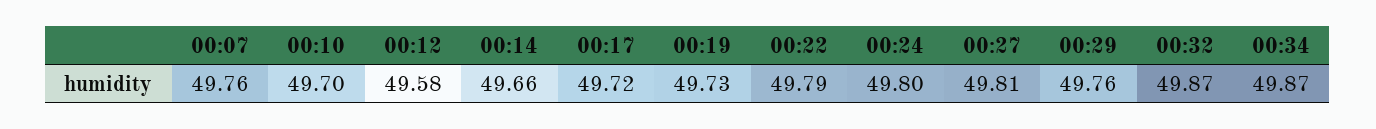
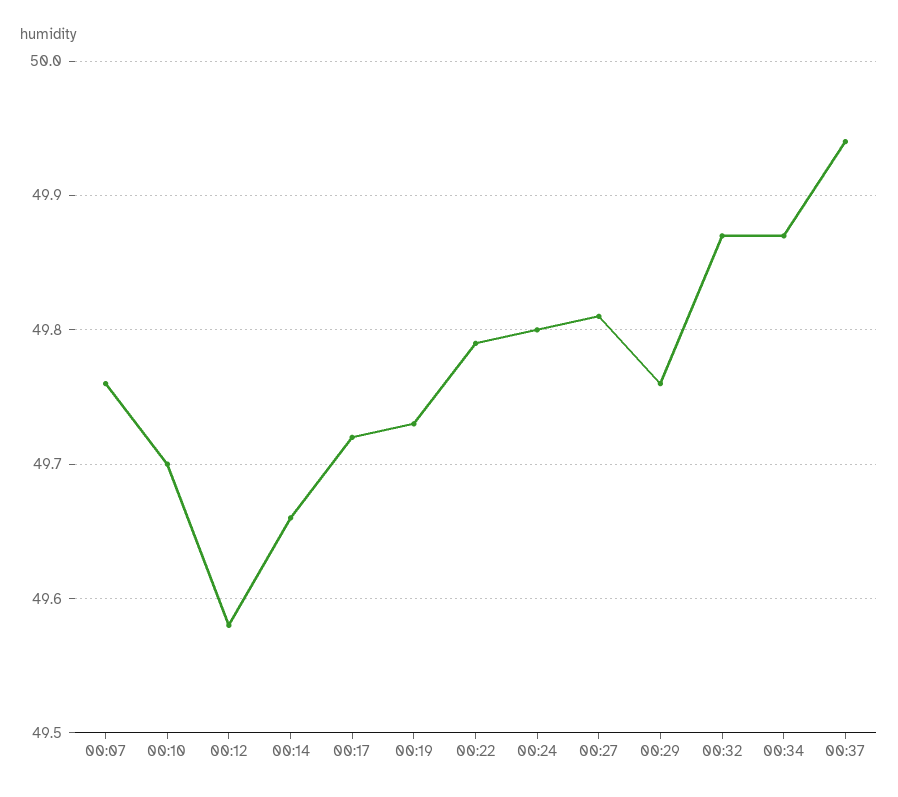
00:37: none -> 49.94

